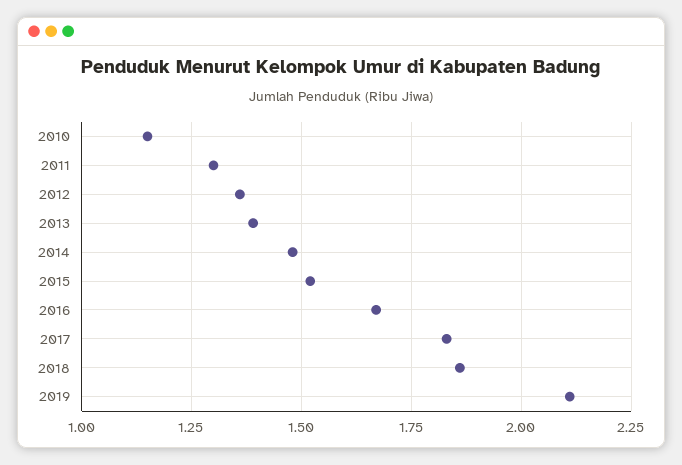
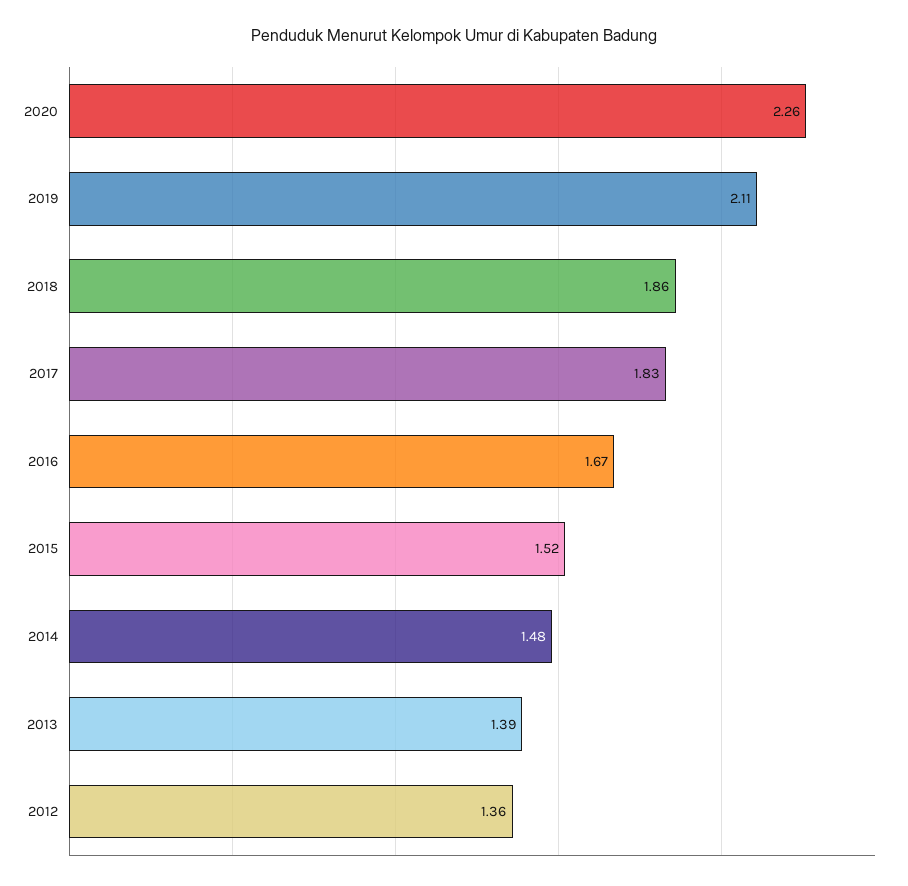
2010: 1.15 -> none
2011: 1.3 -> none
2020: none -> 2.26

